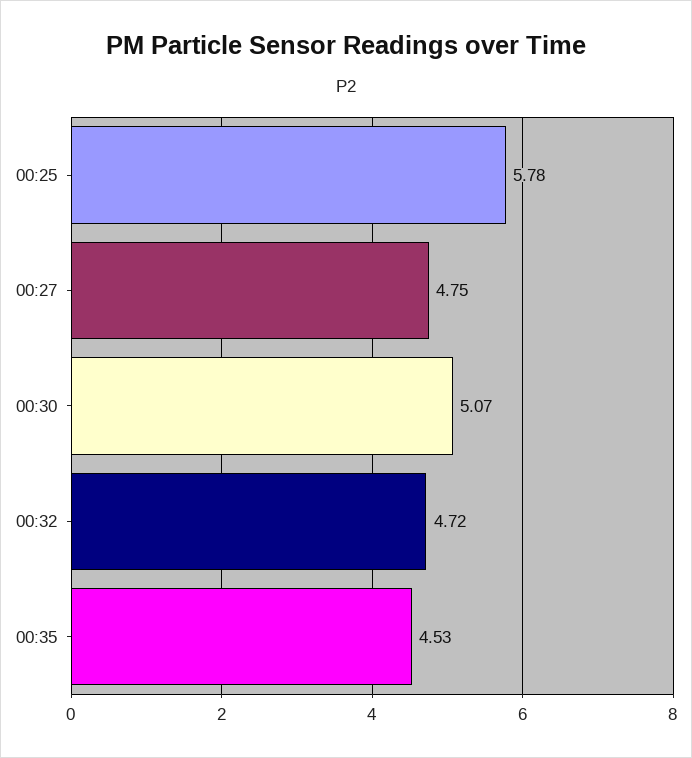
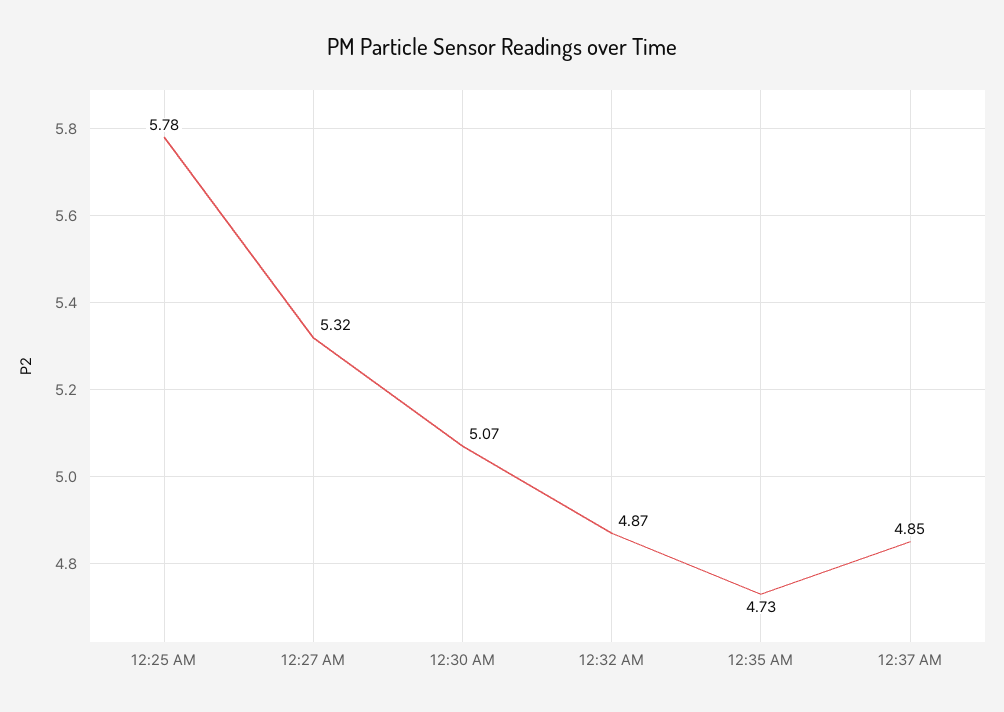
00:27: 4.75 -> 5.32
00:32: 4.72 -> 4.87
00:35: 4.53 -> 4.73
12:37 AM: none -> 4.85

